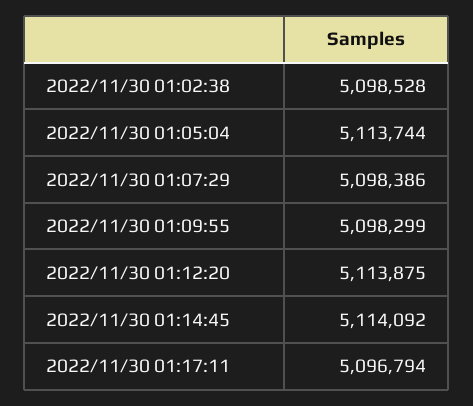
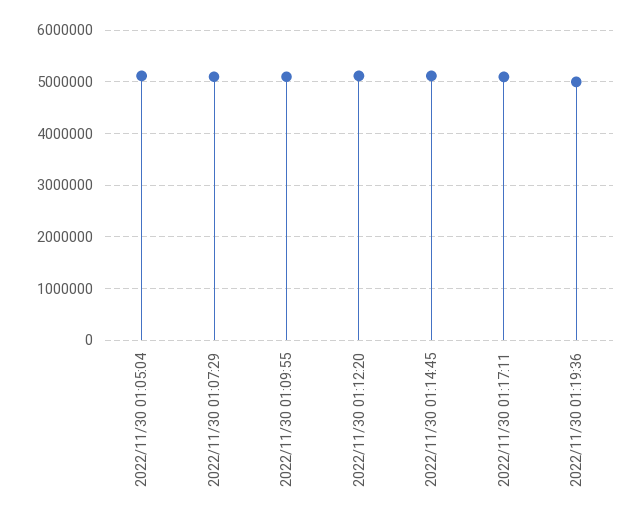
2022/11/30 01:02:38: 5098528 -> none
2022/11/30 01:19:36: none -> 5000000

